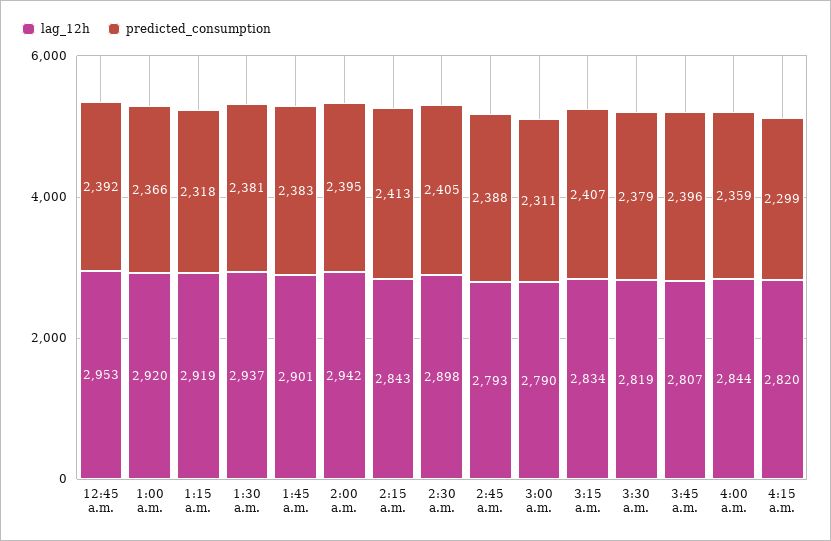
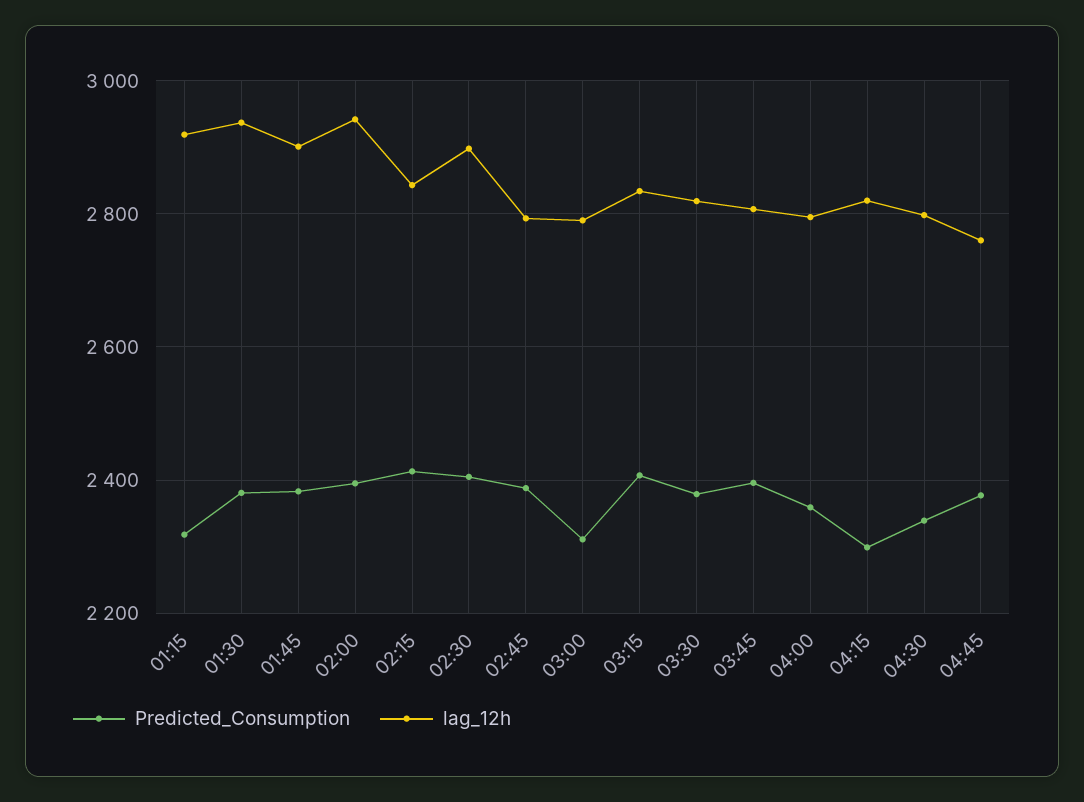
lag_12h, 12:45 a.m.: 2953 -> none
predicted_consumption, 12:45 a.m.: 2392 -> none
lag_12h, 1:00 a.m.: 2920 -> none
predicted_consumption, 1:00 a.m.: 2366 -> none
lag_12h, 4:00 a.m.: 2844 -> 2800
predicted_consumption, 04:30: none -> 2340
lag_12h, 04:30: none -> 2800
predicted_consumption, 04:45: none -> 2380
lag_12h, 04:45: none -> 2760

